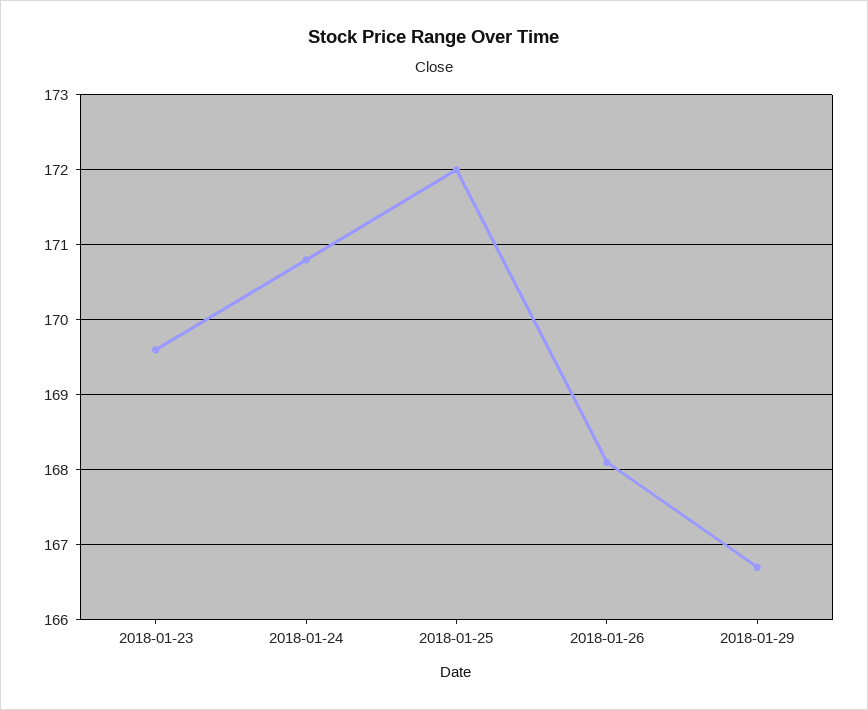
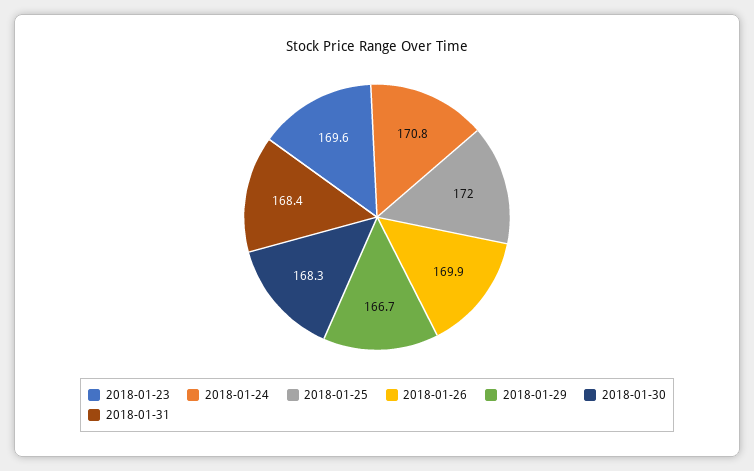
2018-01-26: 168.1 -> 169.9
2018-01-30: none -> 168.3
2018-01-31: none -> 168.4

